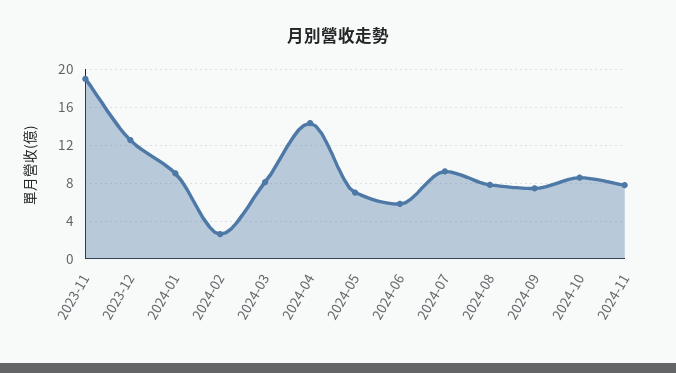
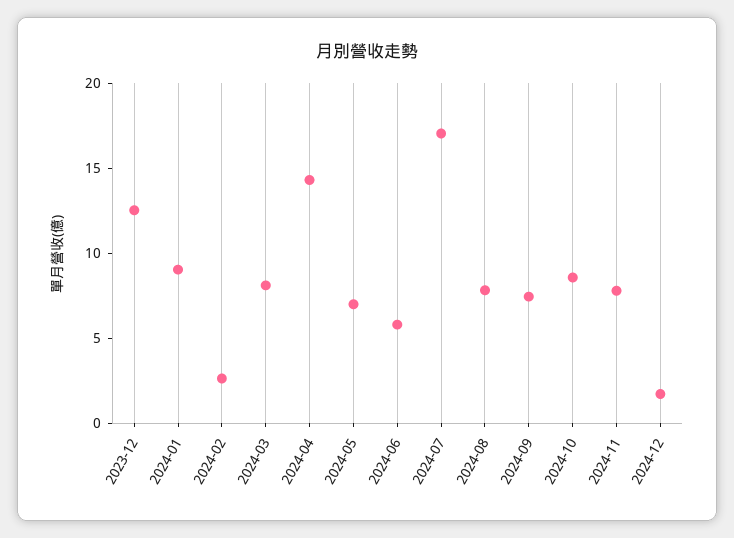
2023-11: 19 -> none
2024-07: 9 -> 17
2024-12: none -> 2

